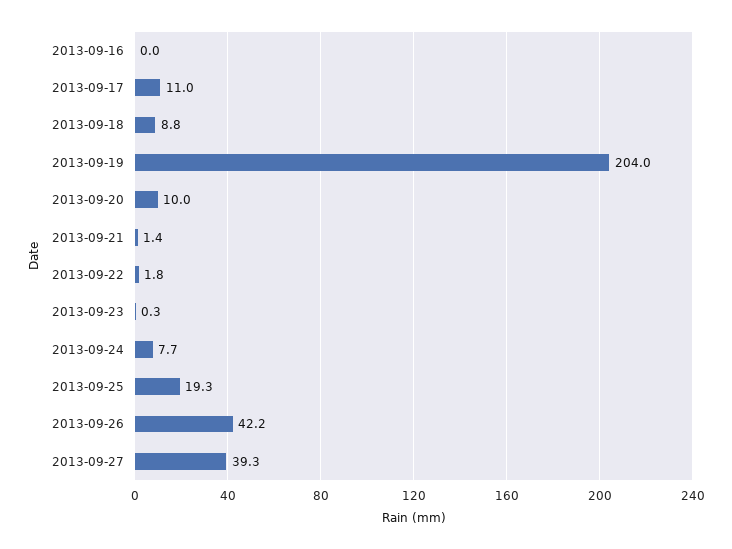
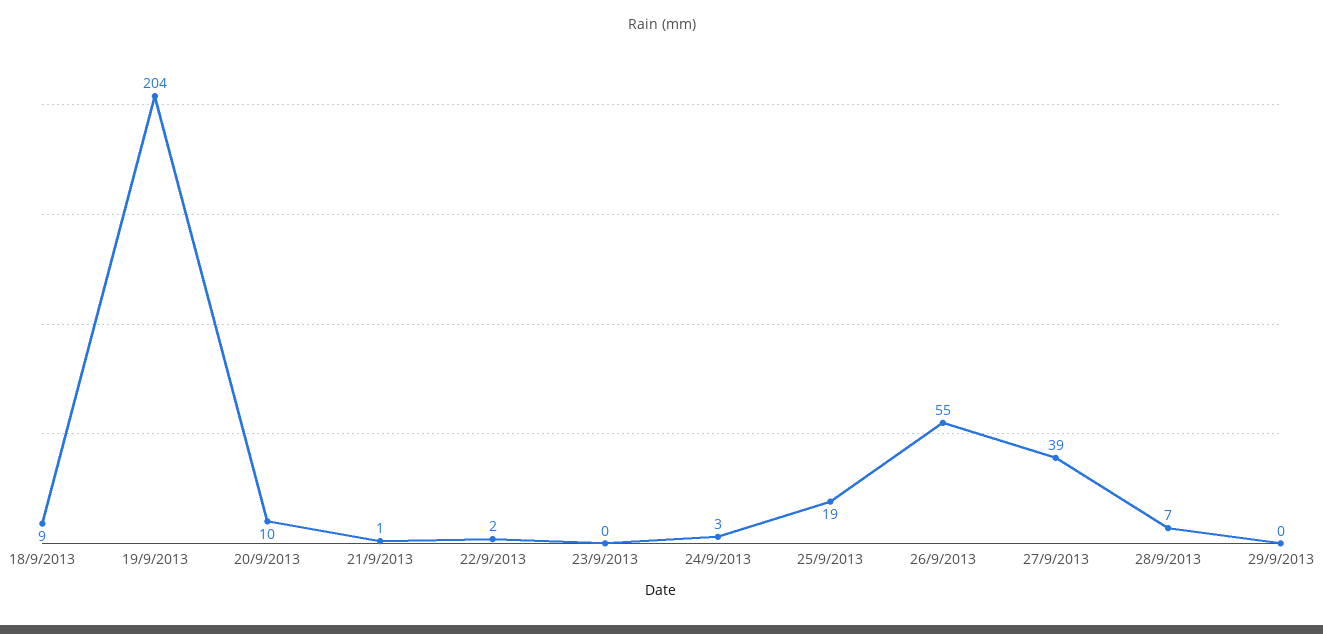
2013-09-16: 0 -> none
2013-09-17: 11 -> none
2013-09-24: 7.7 -> 3
2013-09-26: 42.2 -> 55
28/9/2013: none -> 7
29/9/2013: none -> 0

